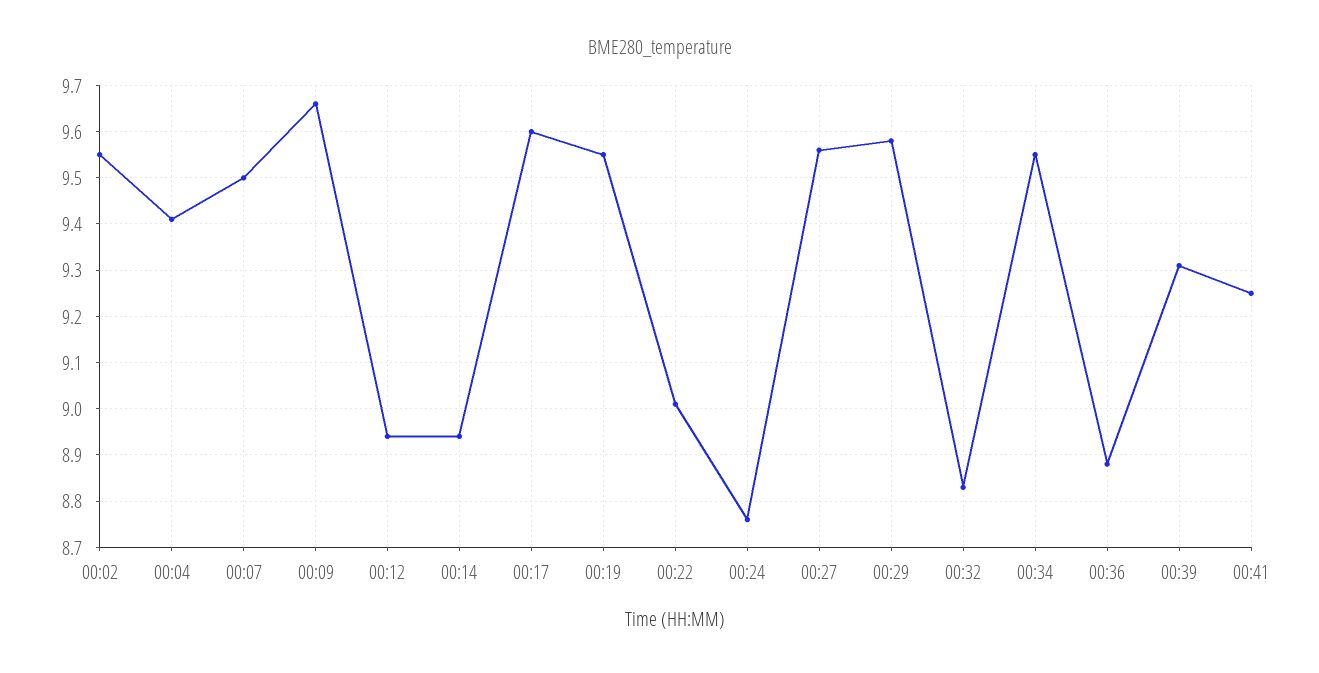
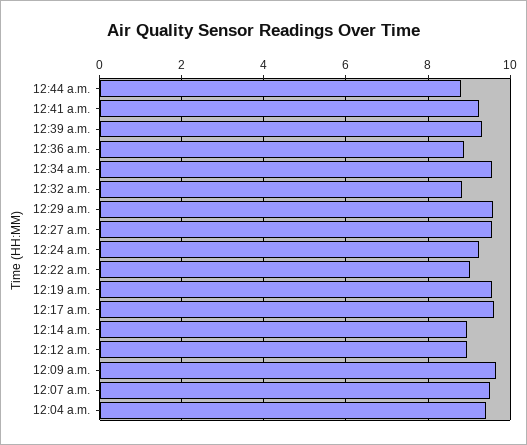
00:02: 9.55 -> none
00:24: 8.75 -> 9.2
12:44 a.m.: none -> 8.8

